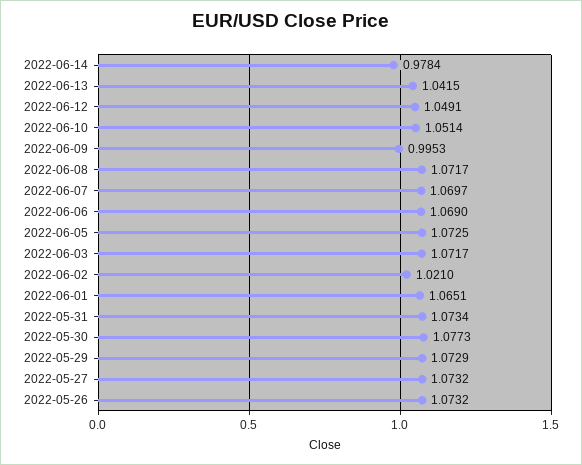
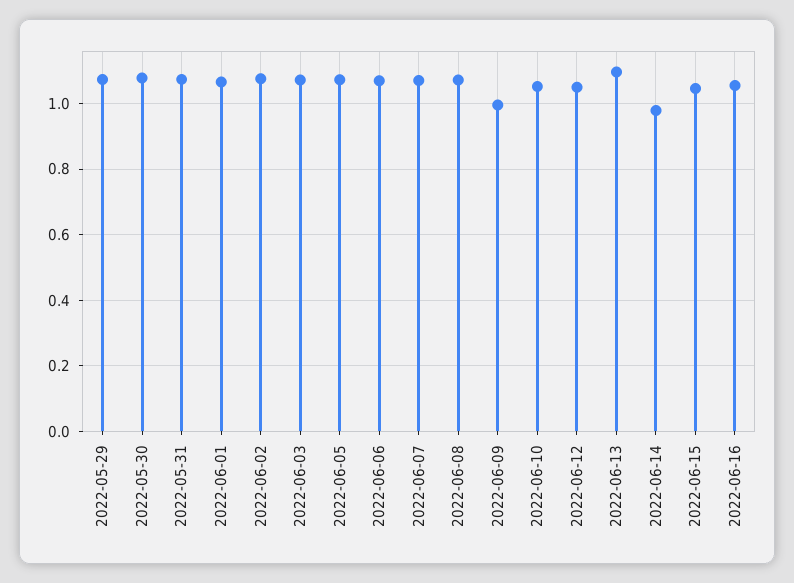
2022-06-13: 1.0415 -> 1.1
2022-06-02: 1.021 -> 1.08
2022-05-27: 1.0732 -> none
2022-05-26: 1.0732 -> none
2022-06-15: none -> 1.04
2022-06-16: none -> 1.06

